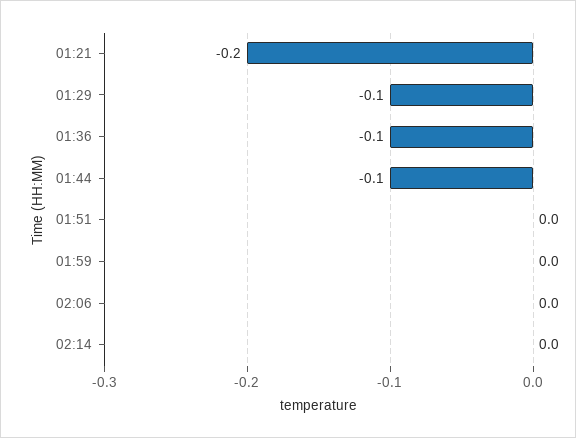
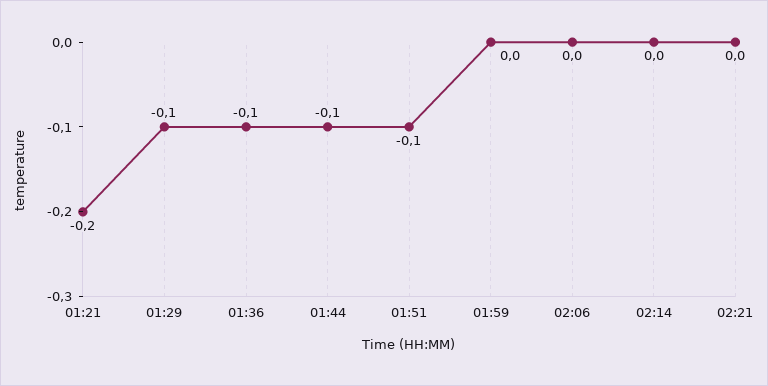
01:51: 0 -> -0.1
02:21: none -> 0

